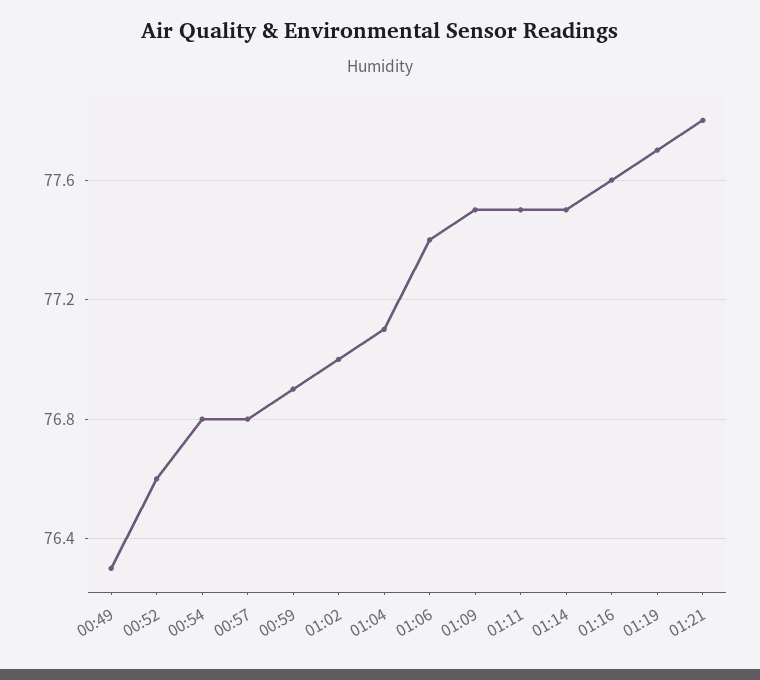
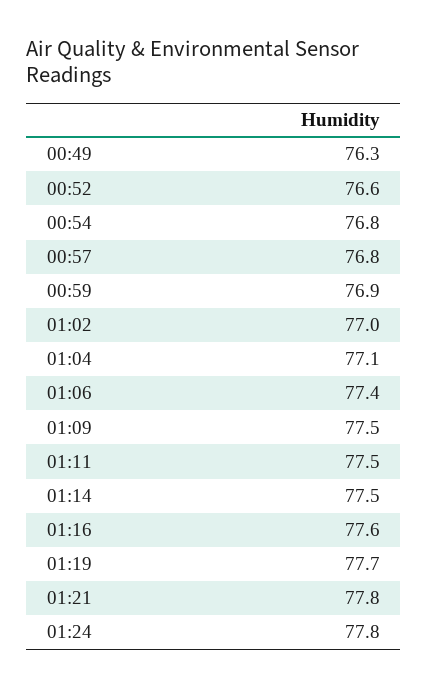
01:24: none -> 77.8

